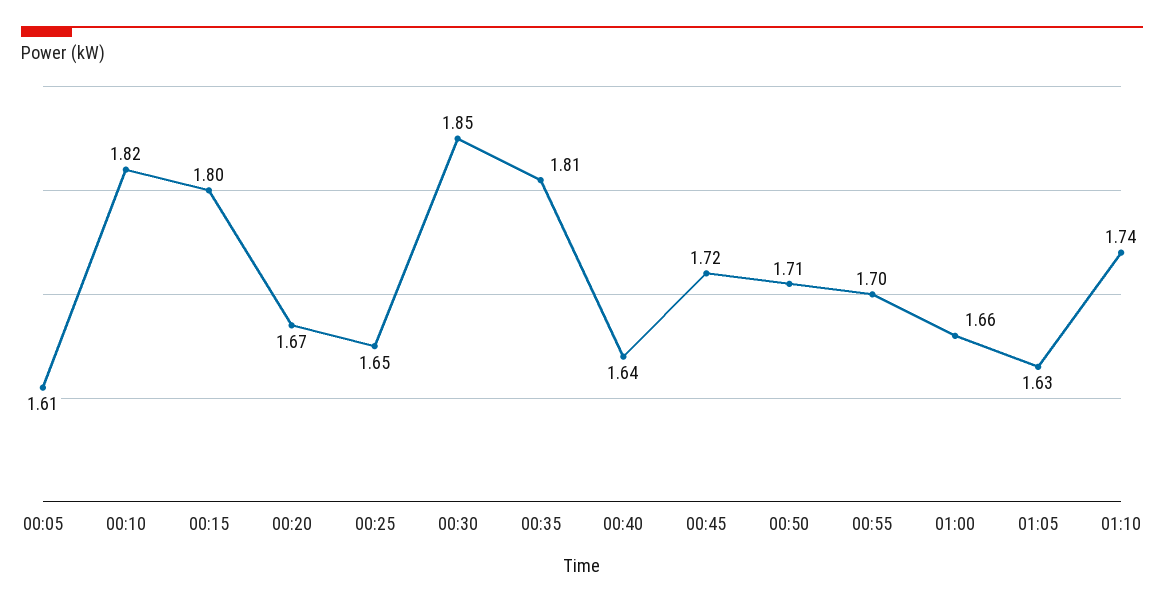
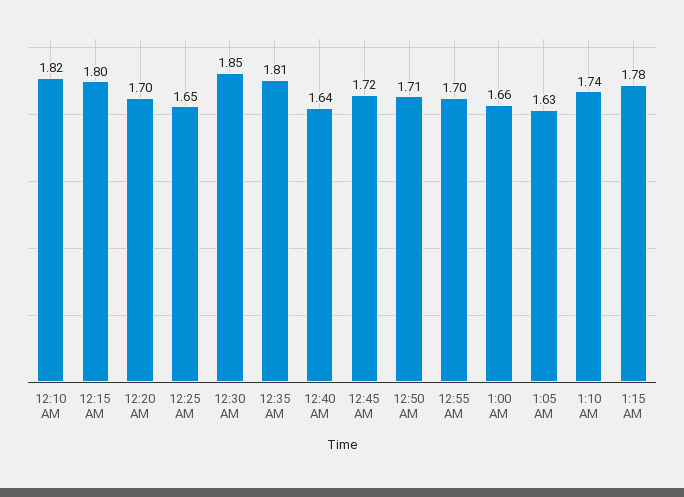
00:05: 1.61 -> none
00:20: 1.67 -> 1.7
1:15 AM: none -> 1.78

